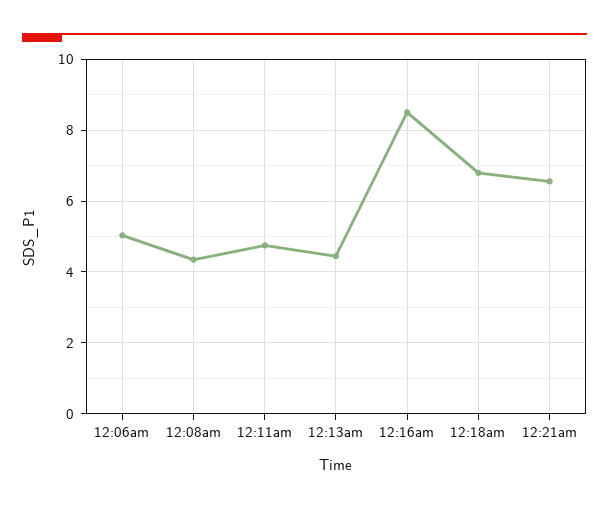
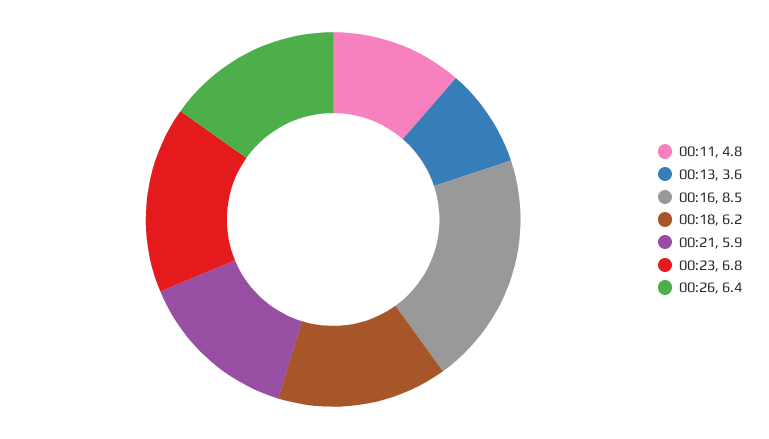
12:06am: 5 -> none
12:08am: 4.4 -> none
12:13am: 4.4 -> 3.6
12:18am: 6.8 -> 6.2
12:21am: 6.6 -> 5.9
00:23: none -> 6.8
00:26: none -> 6.4

